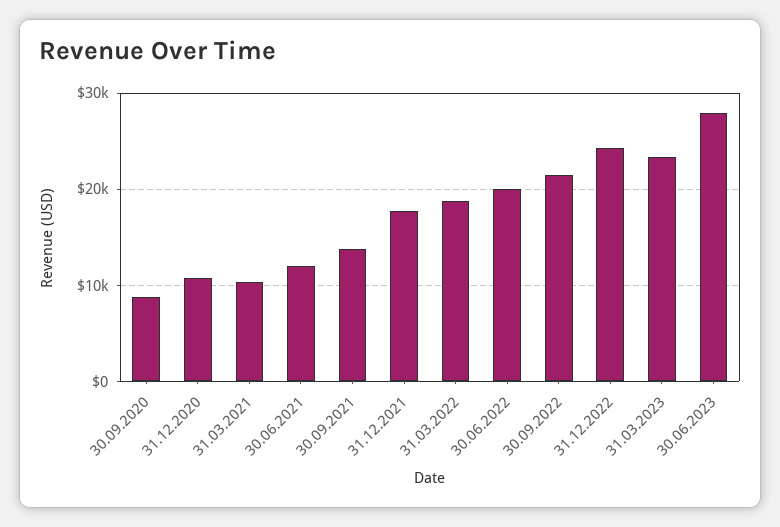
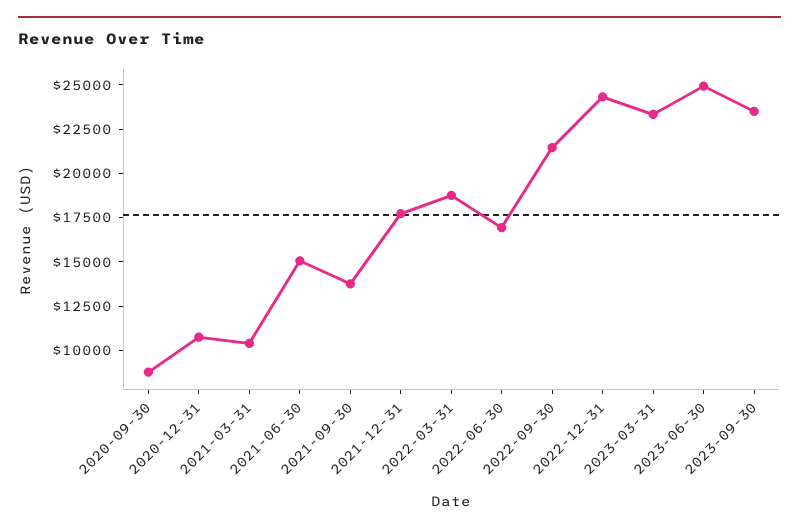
30.06.2021: 12000 -> 15000
30.06.2022: 20000 -> 17000
30.06.2023: 28000 -> 25000
2023-09-30: none -> 23500

